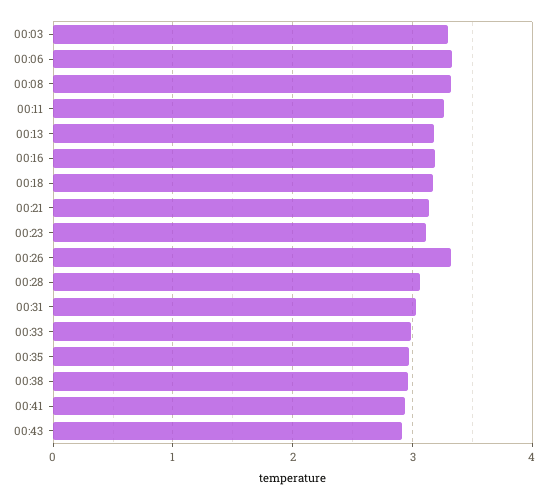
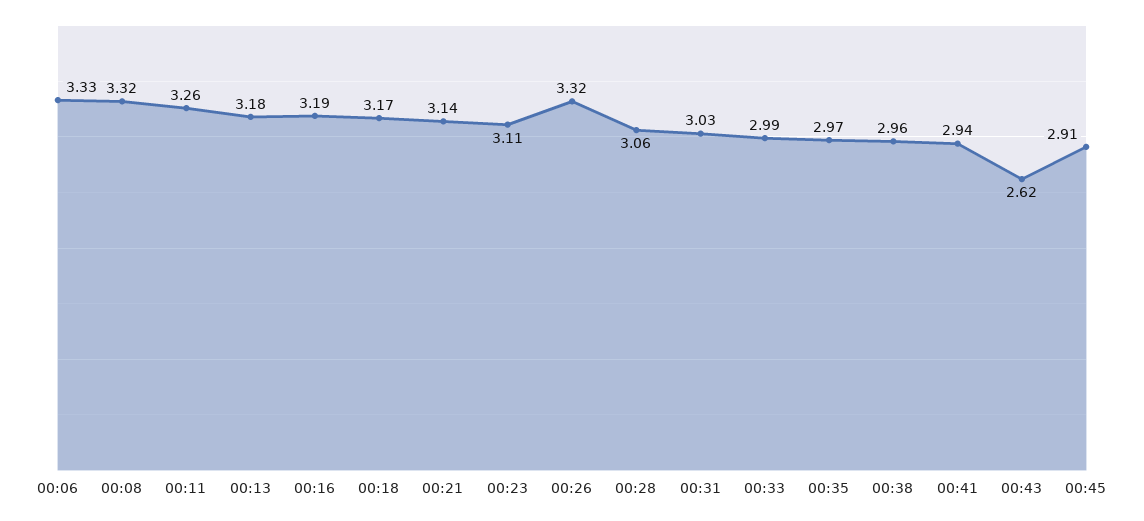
00:03: 3.3 -> none
00:43: 2.9 -> 2.62
00:45: none -> 2.91

